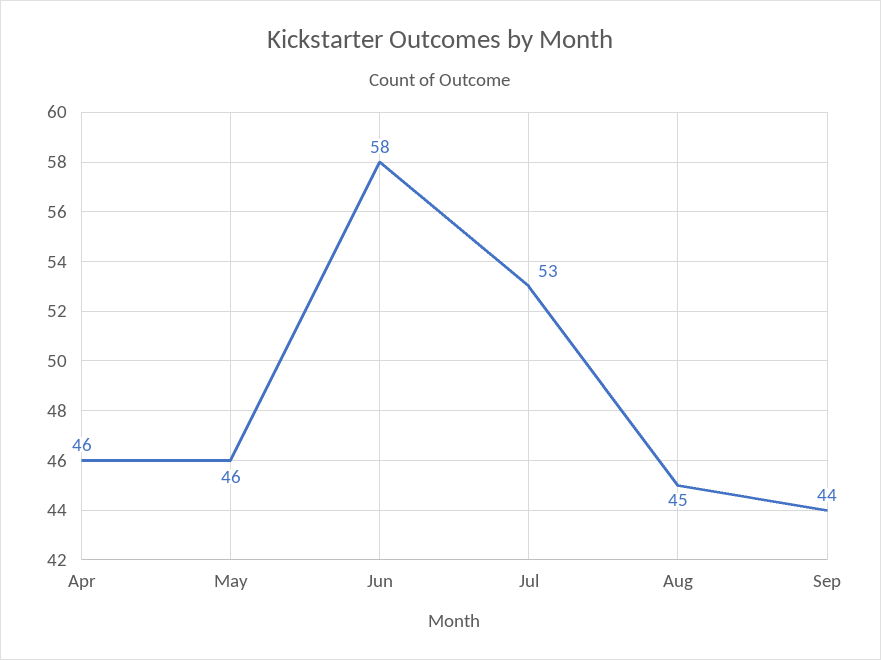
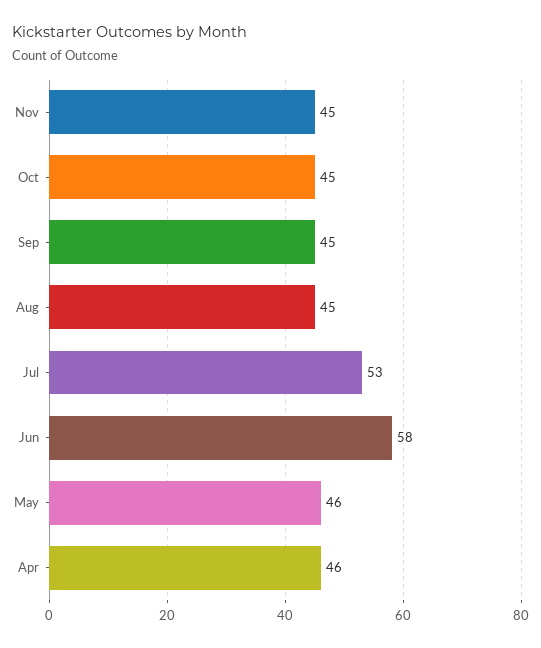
Sep: 44 -> 45
Nov: none -> 45
Oct: none -> 45

